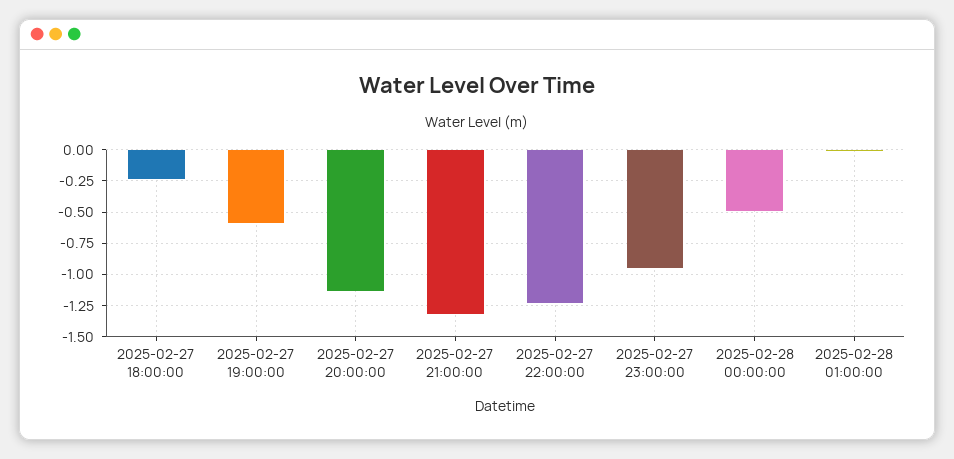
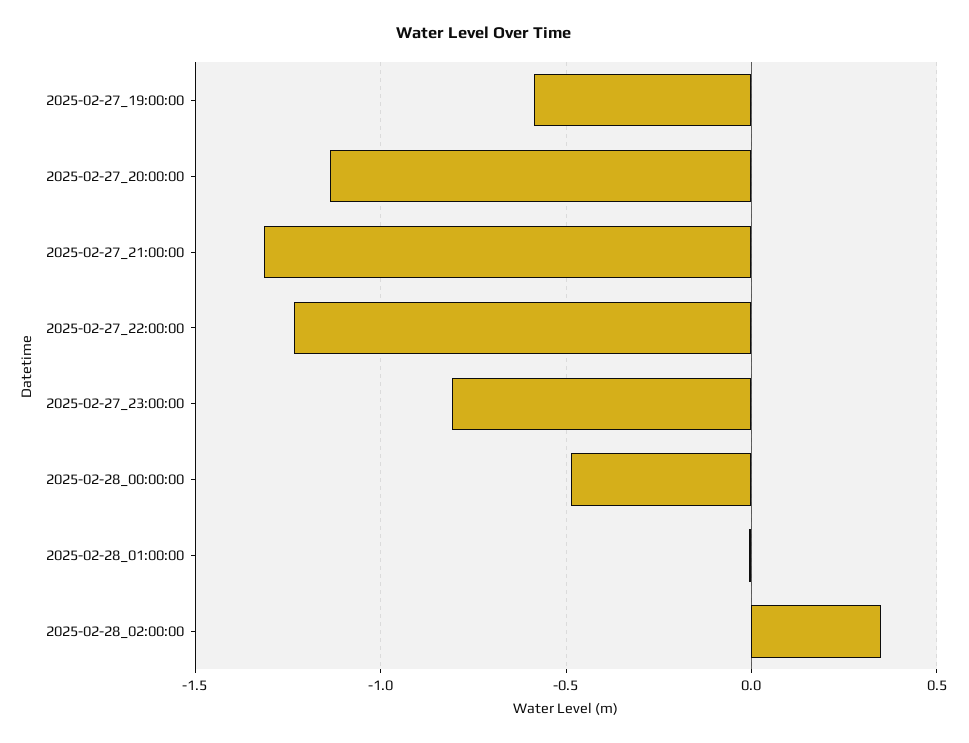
2025-02-27 18:00:00: -0.25 -> none
2025-02-27 23:00:00: -0.95 -> -0.8
2025-02-28_02:00:00: none -> 0.35

